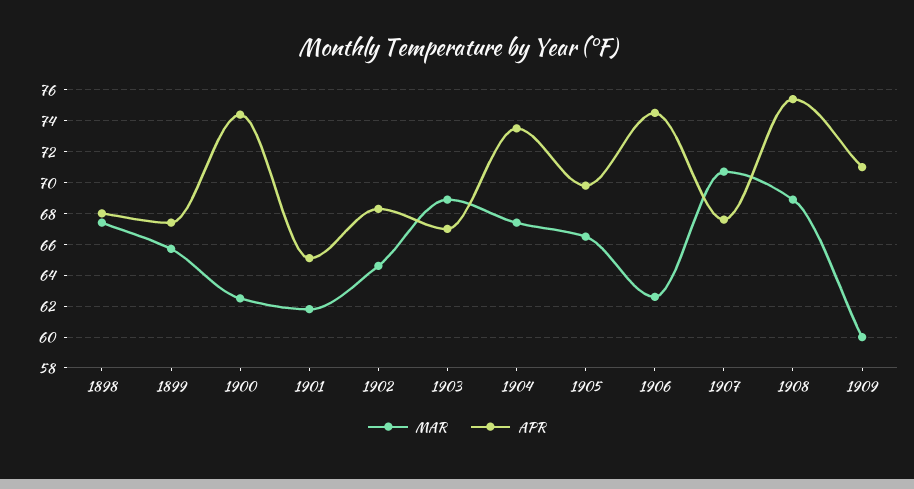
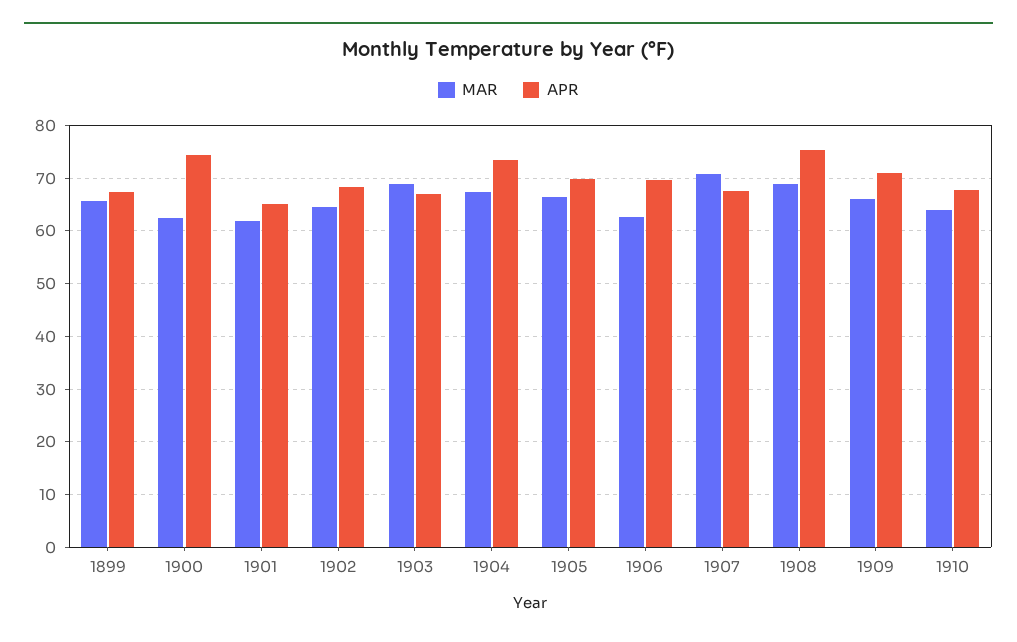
MAR, 1898: 67.5 -> none
APR, 1898: 68 -> none
APR, 1906: 74.5 -> 70
MAR, 1909: 60 -> 66
MAR, 1910: none -> 64
APR, 1910: none -> 68

